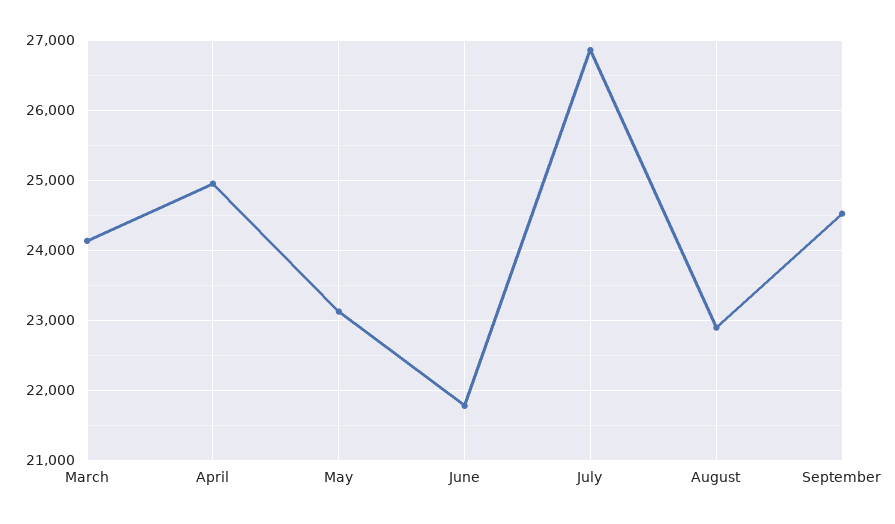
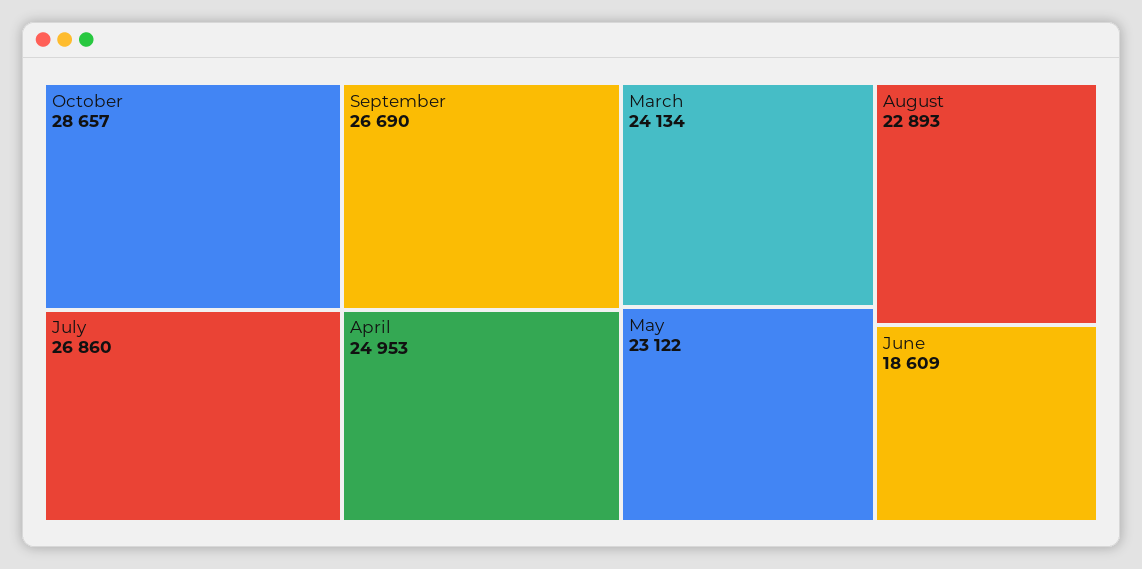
June: 21800 -> 18609
September: 24500 -> 26690
October: none -> 28657

